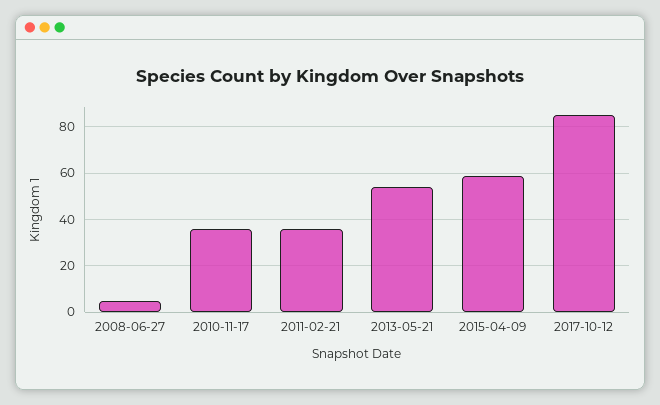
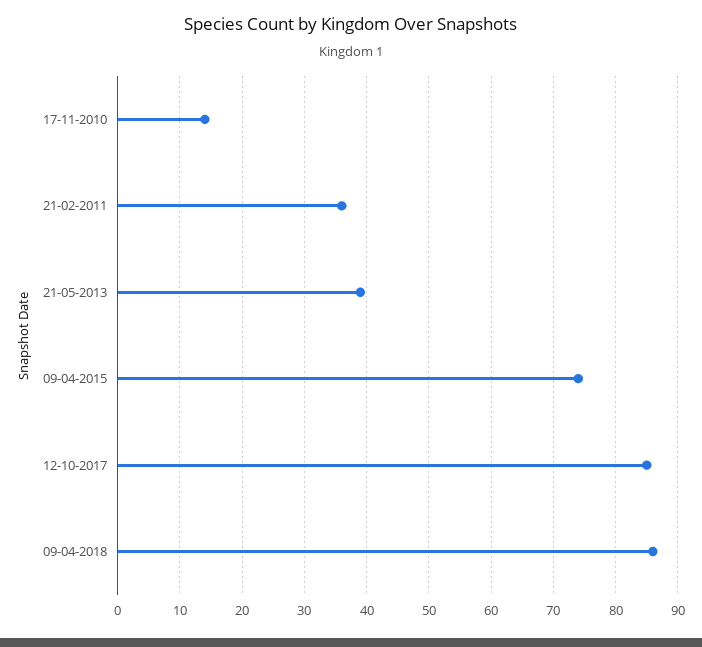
2008-06-27: 5 -> none
2010-11-17: 35 -> 14
2013-05-21: 55 -> 39
2015-04-09: 60 -> 74
09-04-2018: none -> 86

